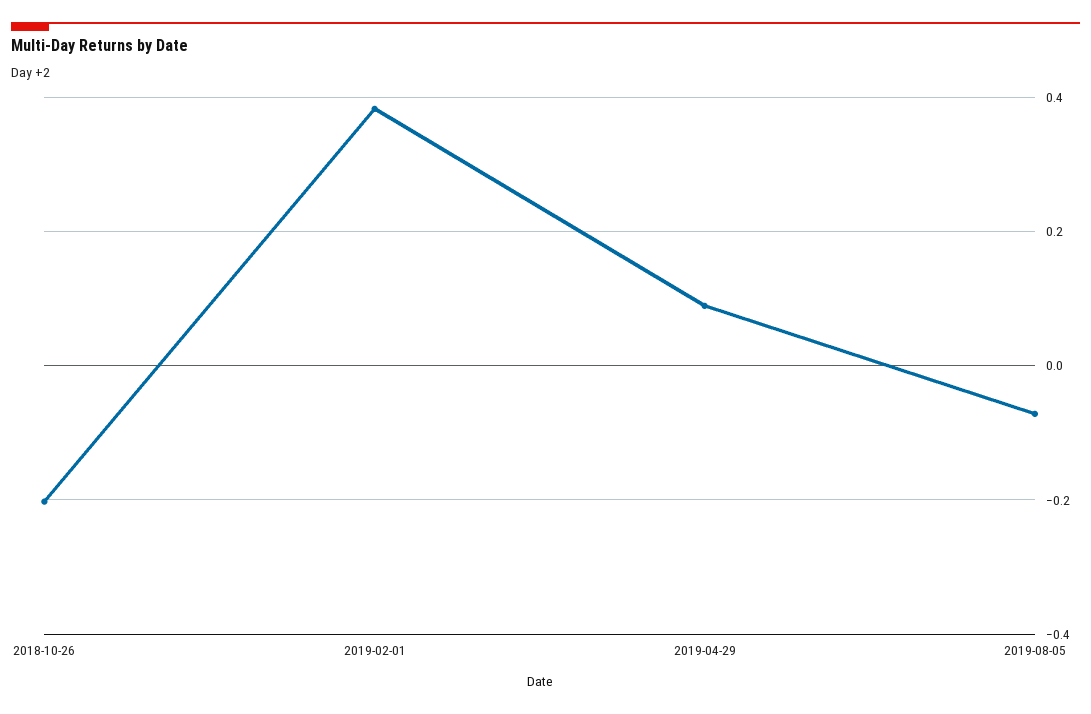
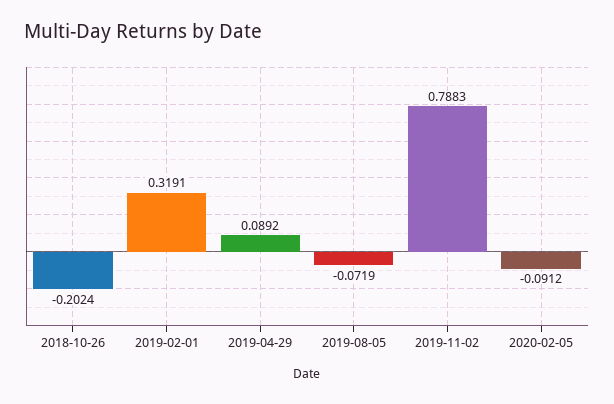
2019-02-01: 0.38 -> 0.3191
2019-11-02: none -> 0.7883
2020-02-05: none -> -0.0912

